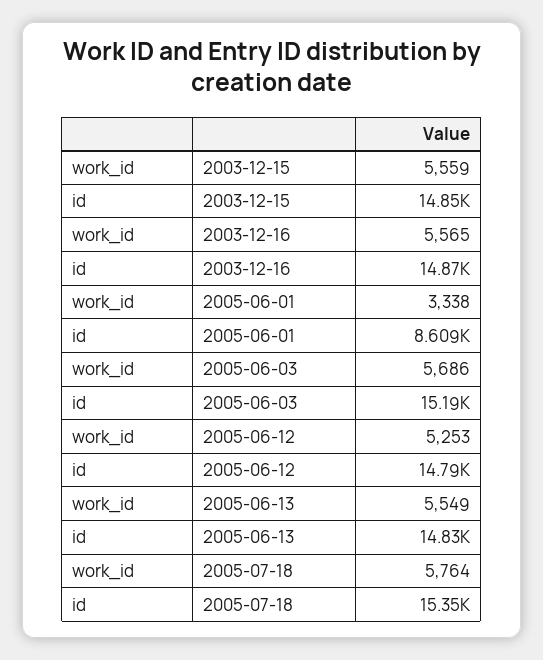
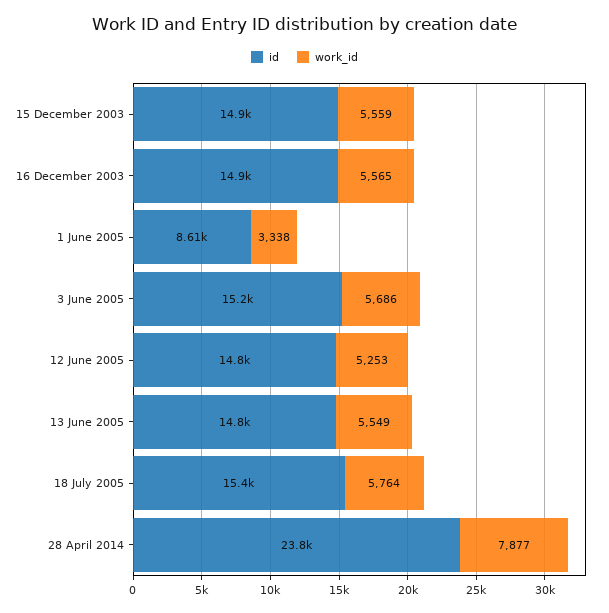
id, 28 April 2014: none -> 23800
work_id, 28 April 2014: none -> 7877

